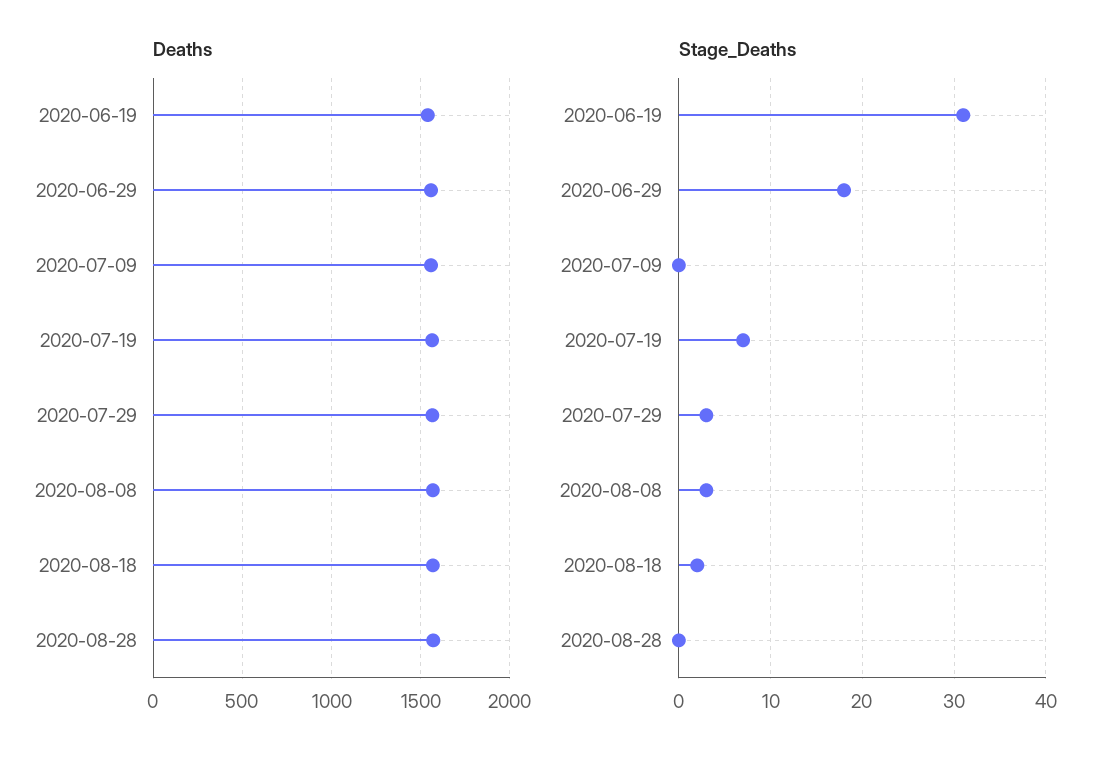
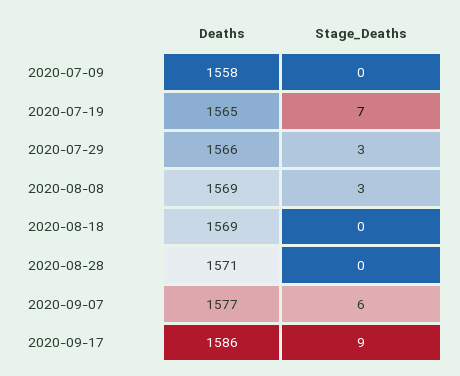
Deaths, 2020-06-19: 1550 -> none
Deaths, 2020-06-29: 1550 -> none
Stage_Deaths, 2020-06-19: 31 -> none
Stage_Deaths, 2020-06-29: 18 -> none
Stage_Deaths, 2020-08-18: 2 -> 0
Deaths, 2020-09-07: none -> 1577
Stage_Deaths, 2020-09-07: none -> 6
Deaths, 2020-09-17: none -> 1586
Stage_Deaths, 2020-09-17: none -> 9

